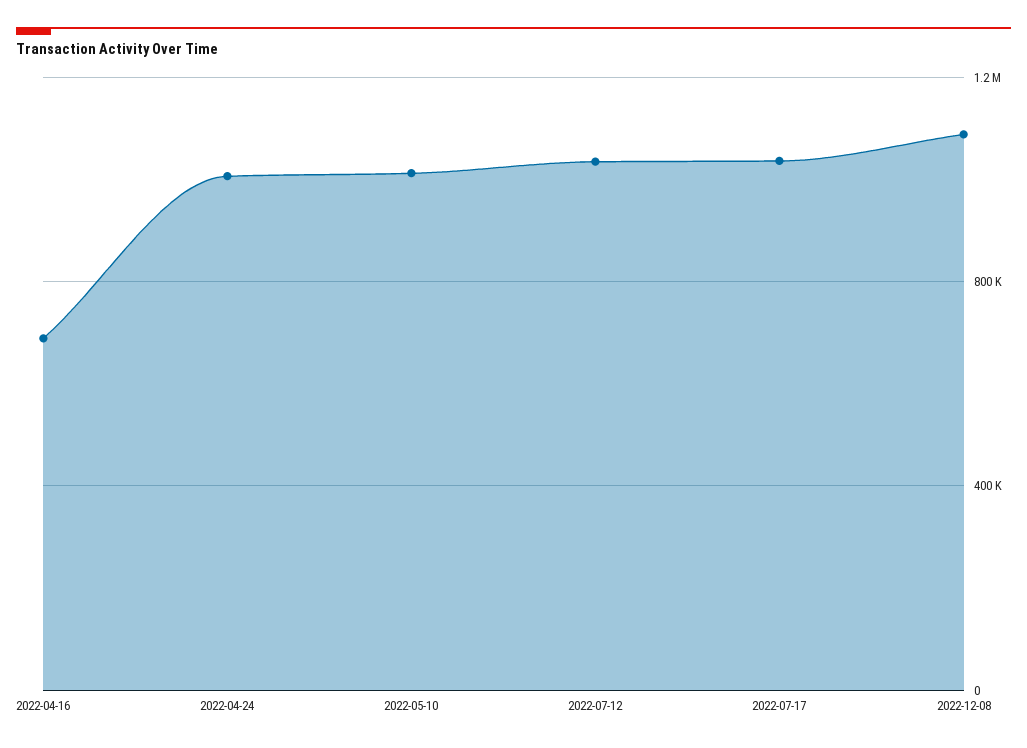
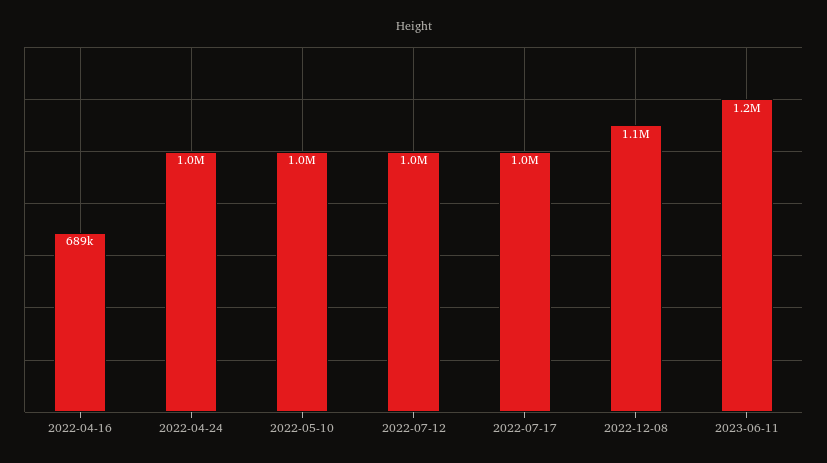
2023-06-11: none -> 1200000

